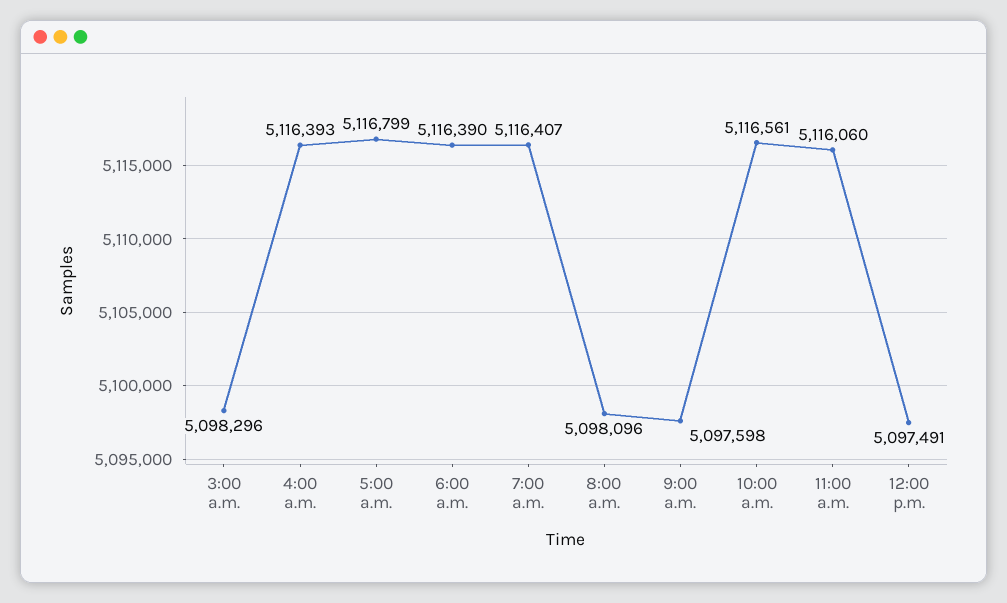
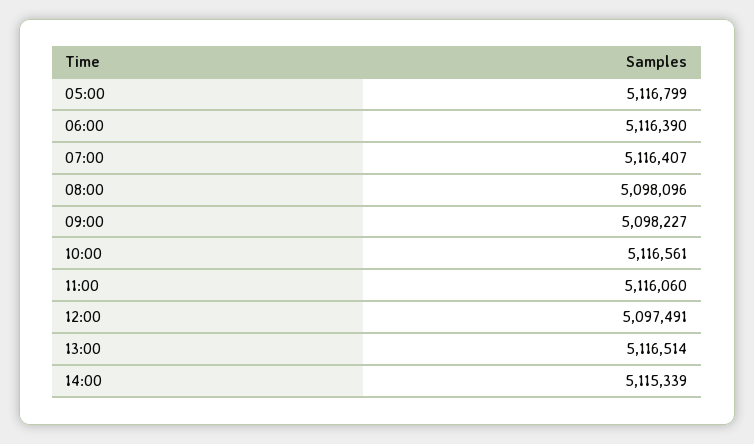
3:00 a.m.: 5098296 -> none
4:00 a.m.: 5116393 -> none
9:00 a.m.: 5097598 -> 5098227
13:00: none -> 5116514
14:00: none -> 5115339

